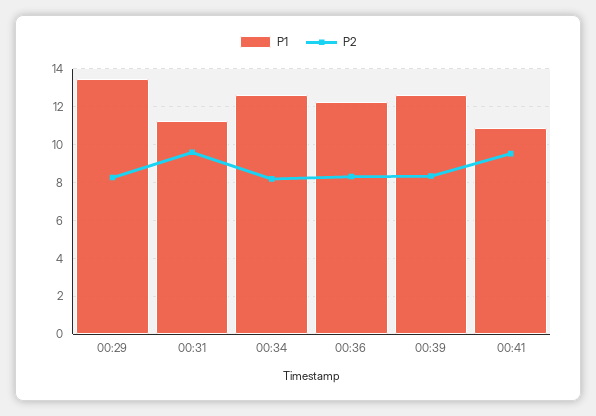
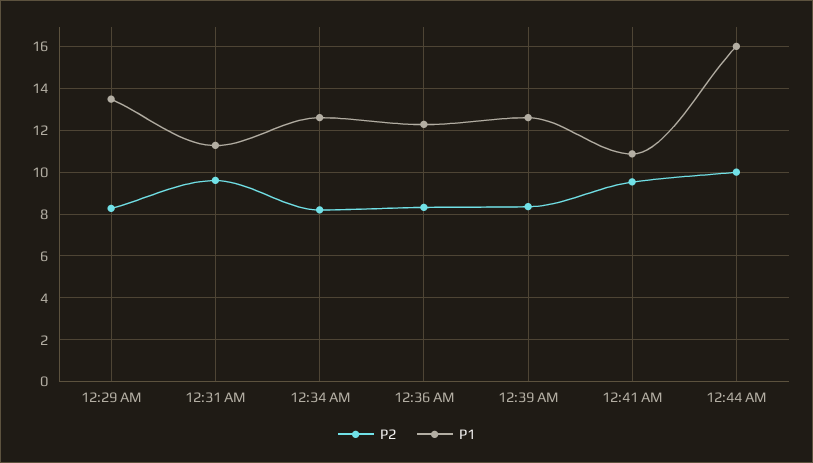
P2, 12:44 AM: none -> 10
P1, 12:44 AM: none -> 16

